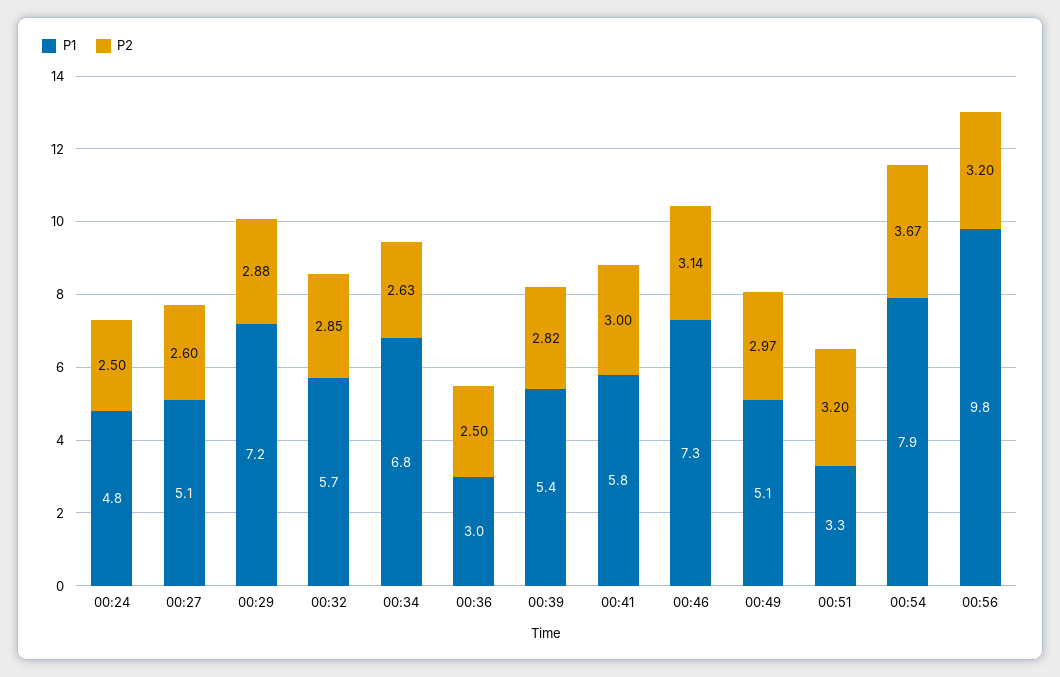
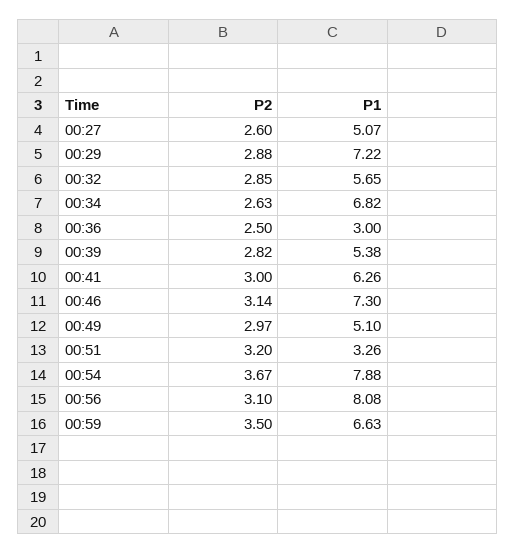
P1, 00:24: 4.8 -> none
P2, 00:24: 2.5 -> none
P1, 00:41: 5.8 -> 6.26
P1, 00:56: 9.8 -> 8.08
P2, 00:56: 3.2 -> 3.1
P2, 00:59: none -> 3.5
P1, 00:59: none -> 6.63

